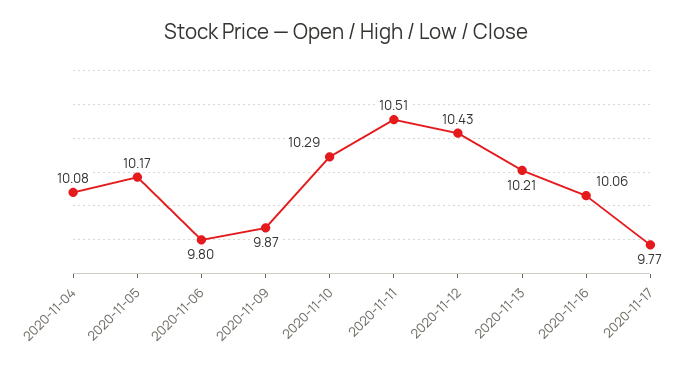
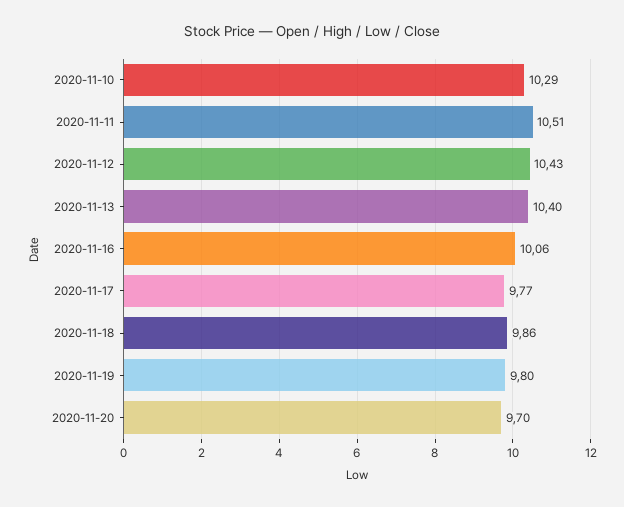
2020-11-04: 10.08 -> none
2020-11-05: 10.17 -> none
2020-11-06: 9.8 -> none
2020-11-09: 9.87 -> none
2020-11-13: 10.21 -> 10.4
2020-11-18: none -> 9.86
2020-11-19: none -> 9.8
2020-11-20: none -> 9.7

